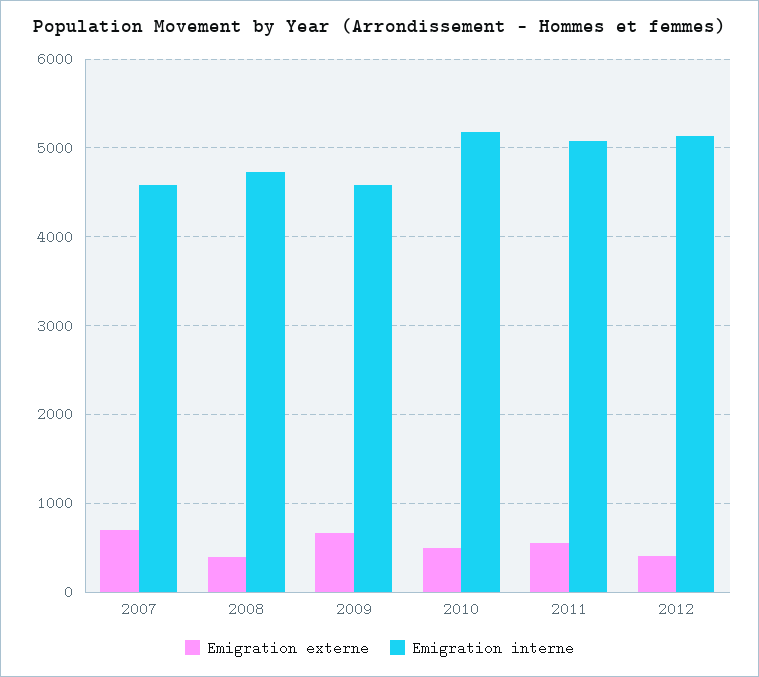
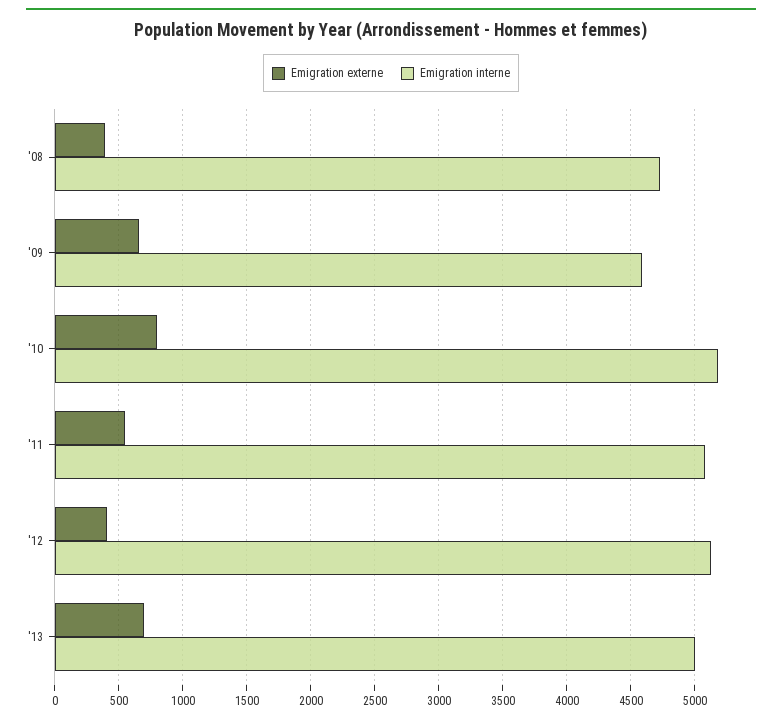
Emigration externe, 2007: 700 -> none
Emigration interne, 2007: 4600 -> none
Emigration externe, 2010: 500 -> 800
Emigration externe, '13: none -> 700
Emigration interne, '13: none -> 5000

